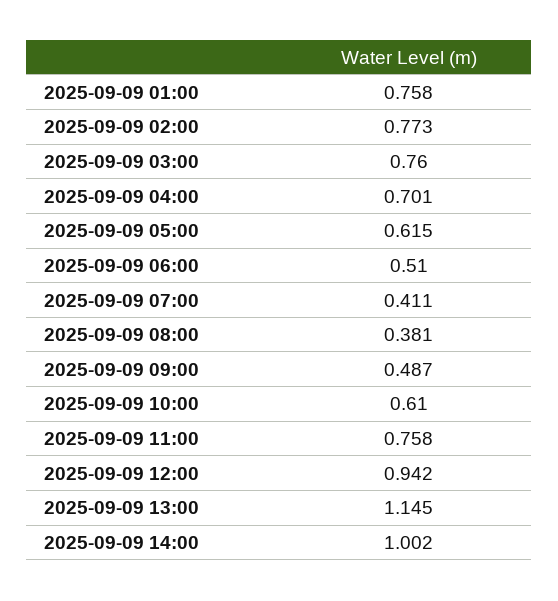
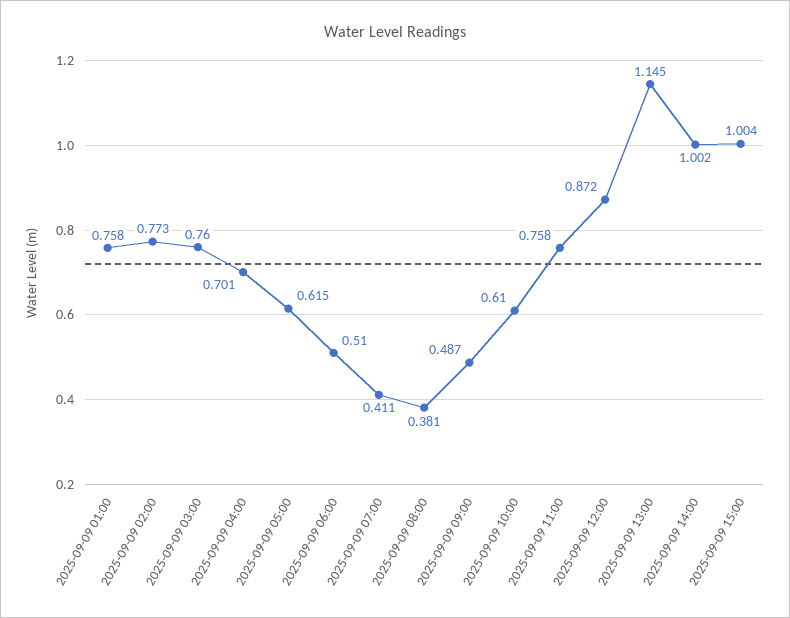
2025-09-09 12:00: 0.942 -> 0.872
2025-09-09 15:00: none -> 1.004

